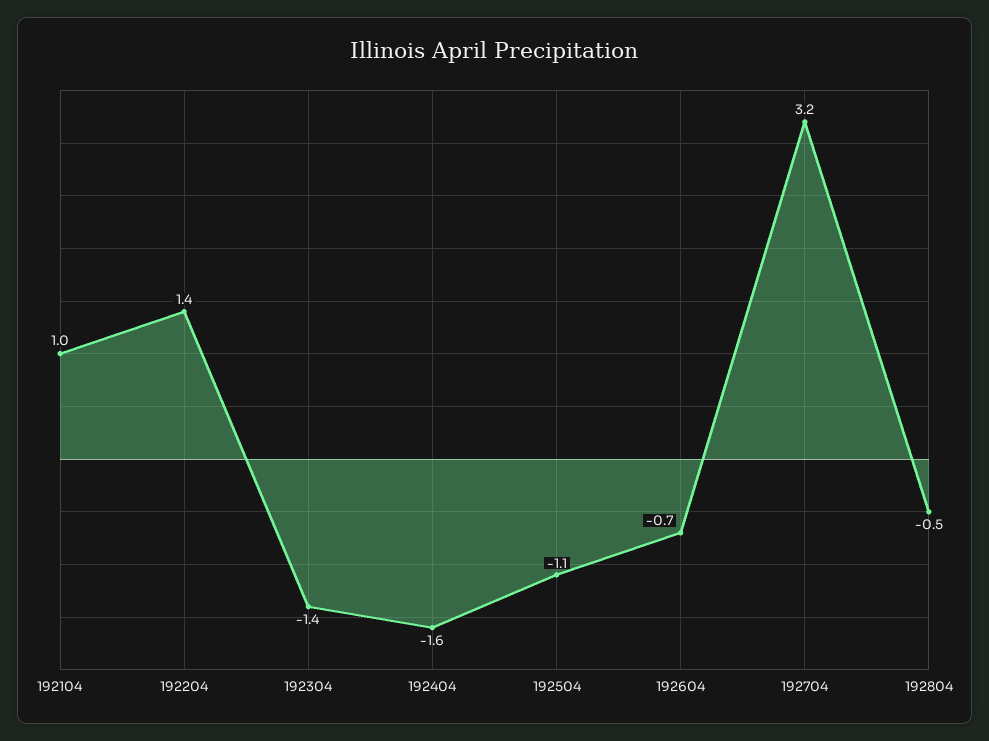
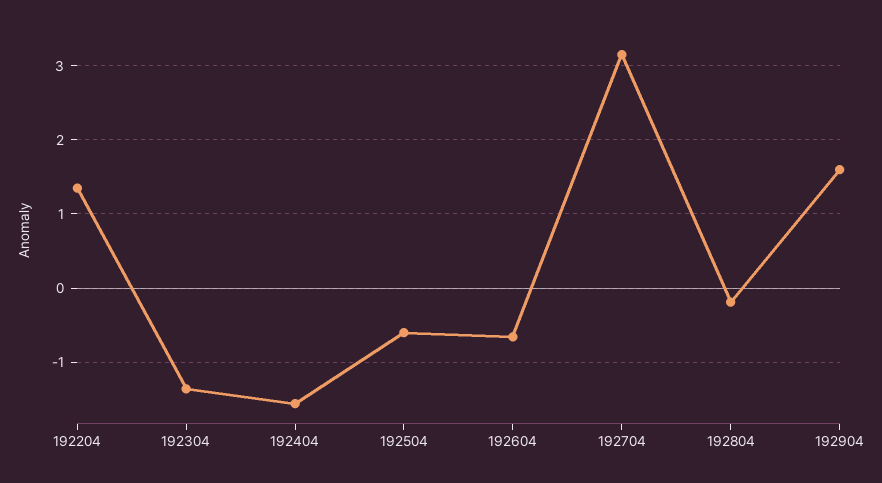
192104: 1 -> none
192504: -1.1 -> -0.6
192804: -0.5 -> -0.2
192904: none -> 1.6

